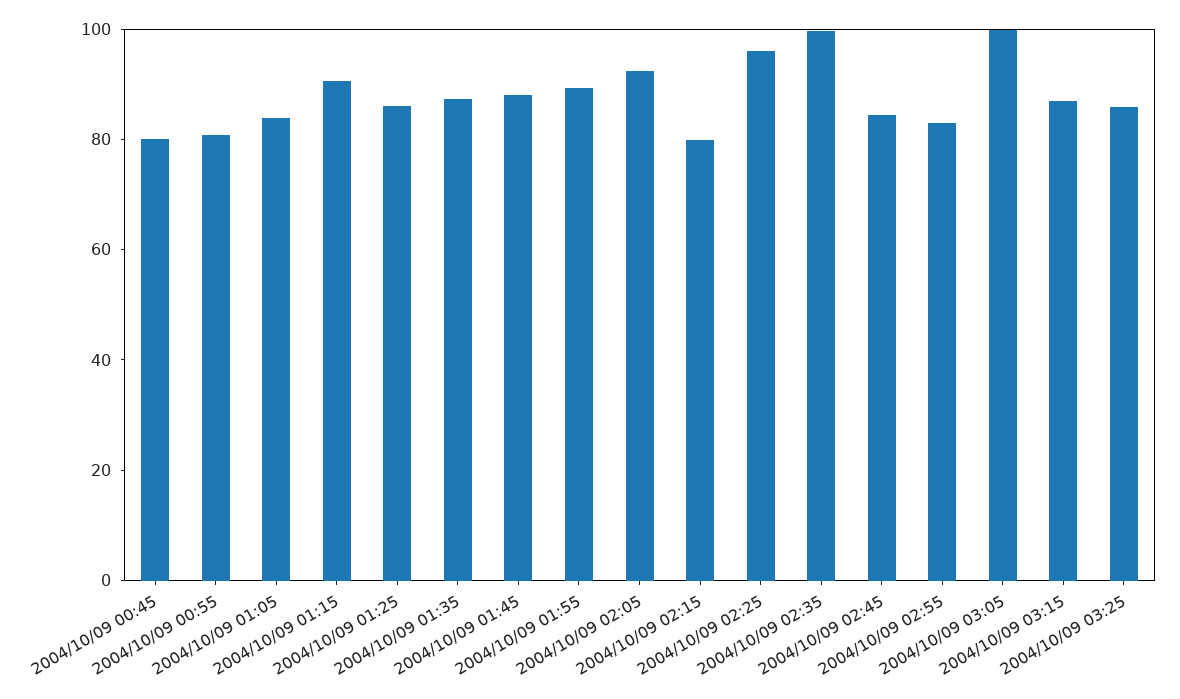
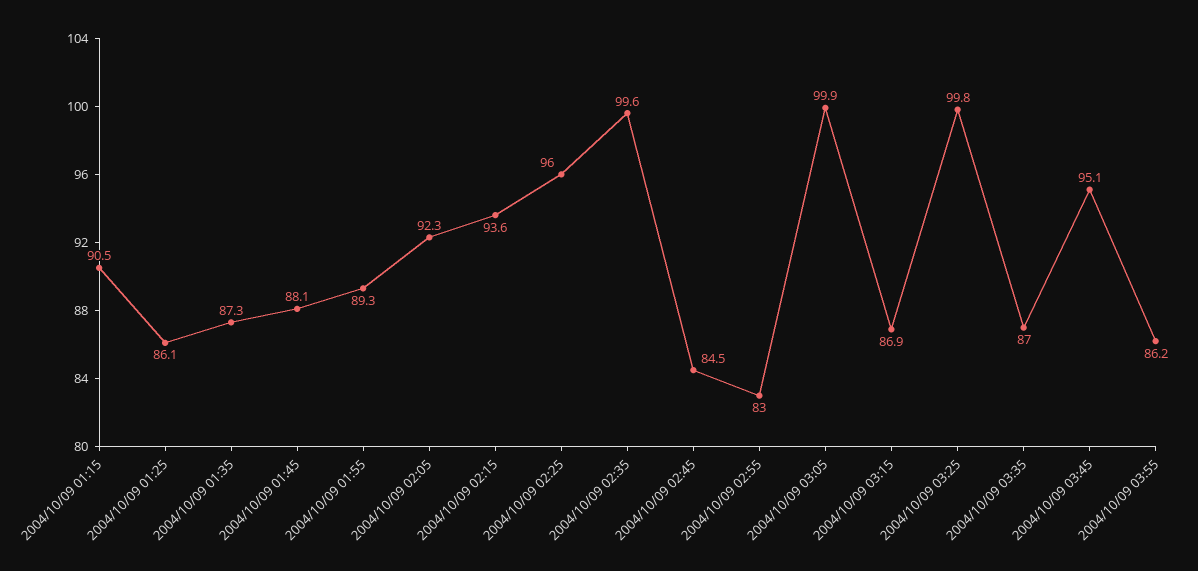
2004/10/09 00:45: 80 -> none
2004/10/09 00:55: 80 -> none
2004/10/09 01:05: 85 -> none
2004/10/09 02:15: 80 -> 93.6
2004/10/09 03:25: 85 -> 99.8
2004/10/09 03:35: none -> 87
2004/10/09 03:45: none -> 95.1
2004/10/09 03:55: none -> 86.2

